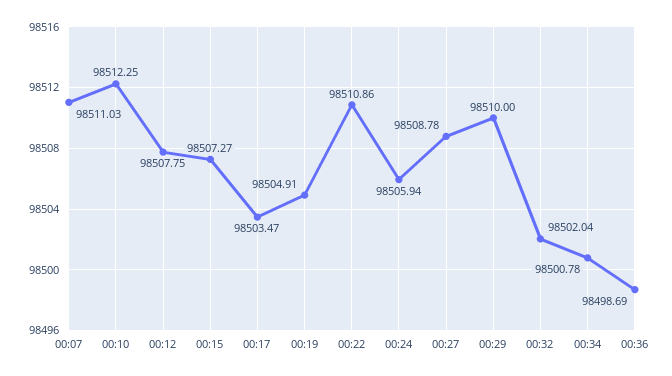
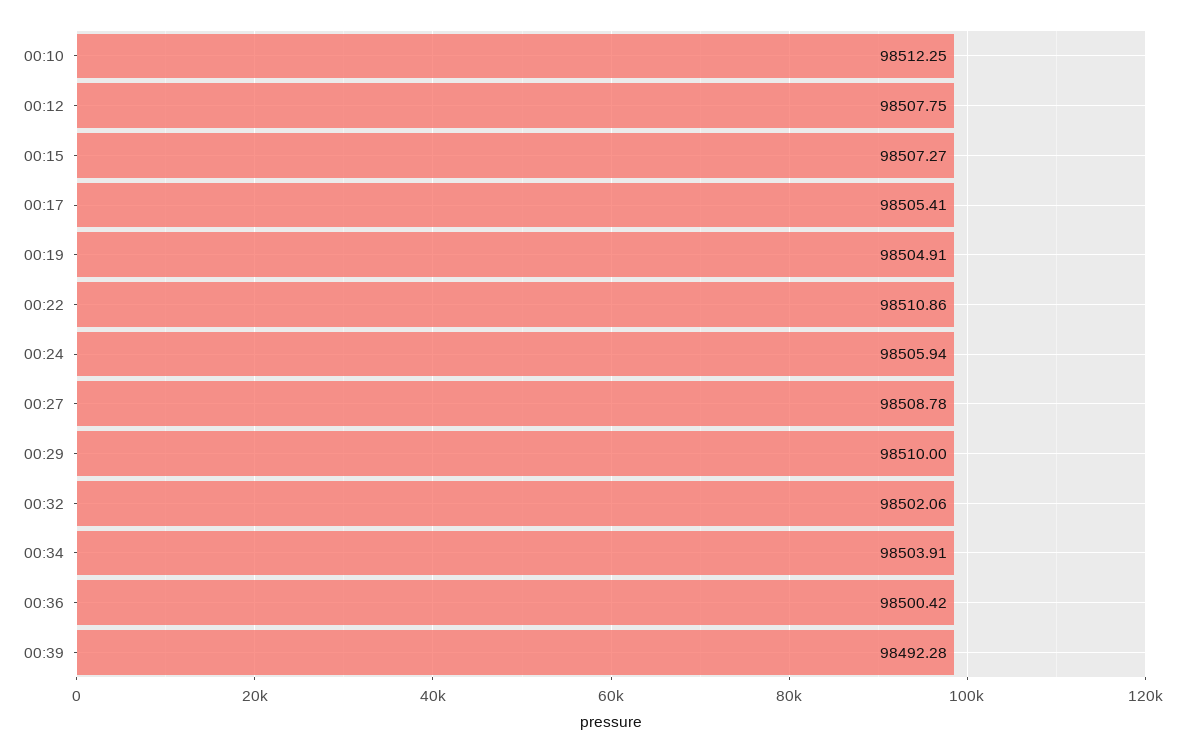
00:07: 98511.03 -> none
00:17: 98503.47 -> 98505.41
00:32: 98502.04 -> 98502.06
00:34: 98500.78 -> 98503.91
00:36: 98498.69 -> 98500.42
00:39: none -> 98492.28

